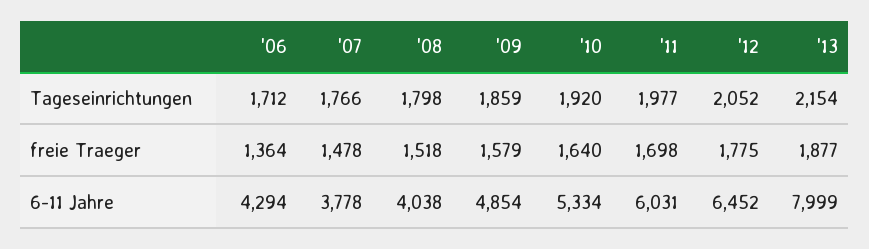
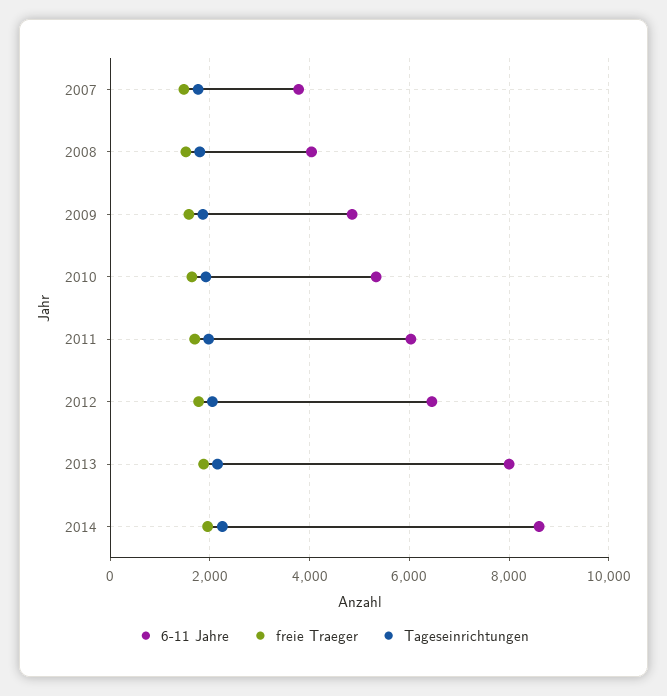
Tageseinrichtungen, '06: 1712 -> none
freie Traeger, '06: 1364 -> none
6-11 Jahre, '06: 4294 -> none
6-11 Jahre, 2014: none -> 8600
freie Traeger, 2014: none -> 2000
Tageseinrichtungen, 2014: none -> 2200

